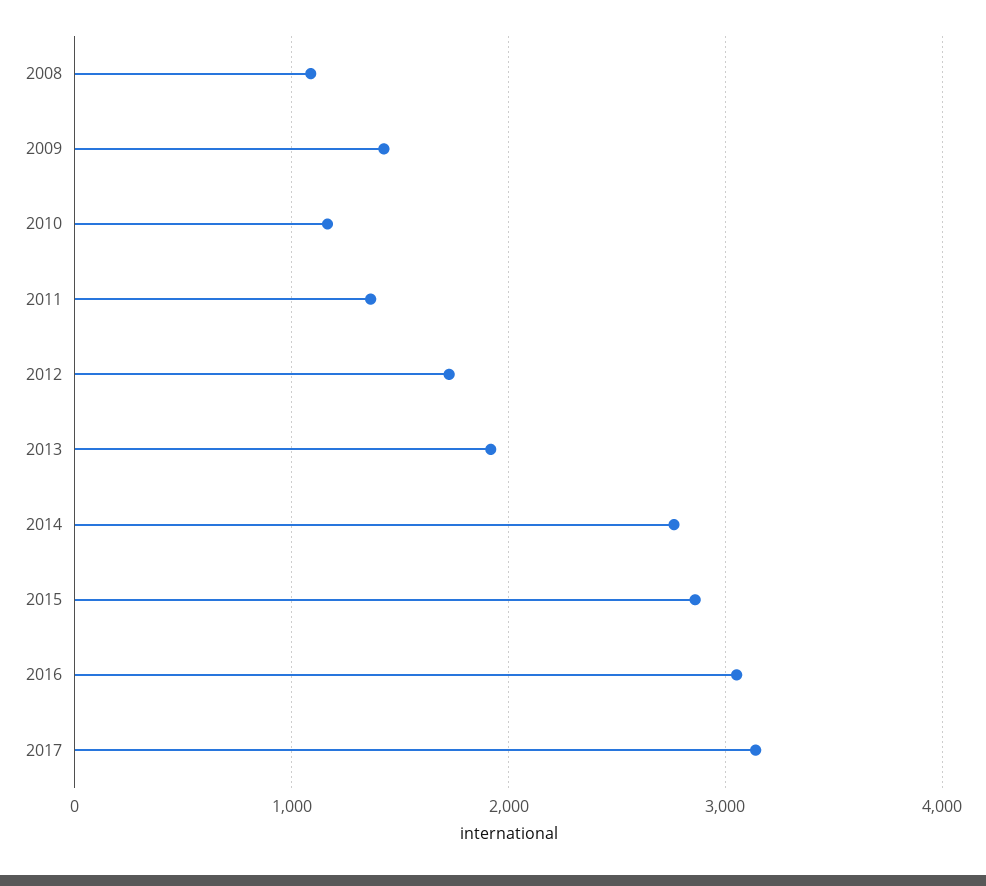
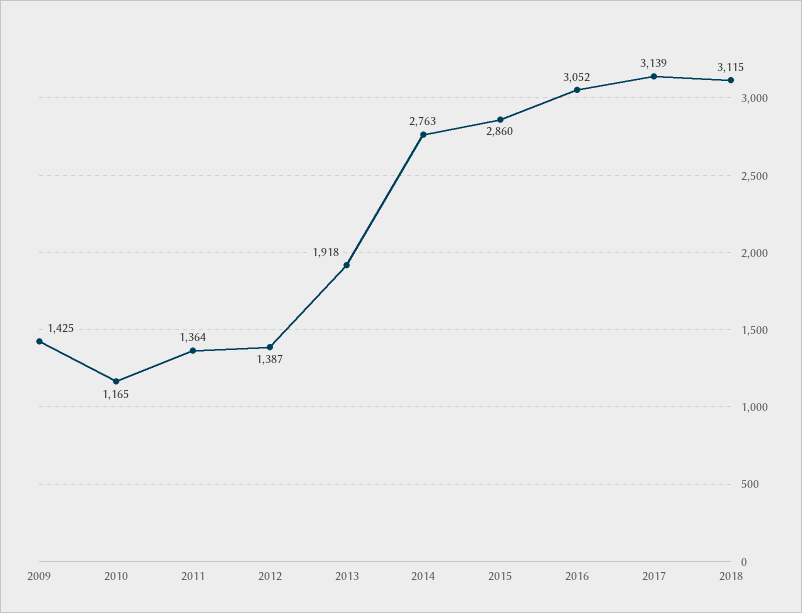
2008: 1100 -> none
2012: 1700 -> 1387
2018: none -> 3115

